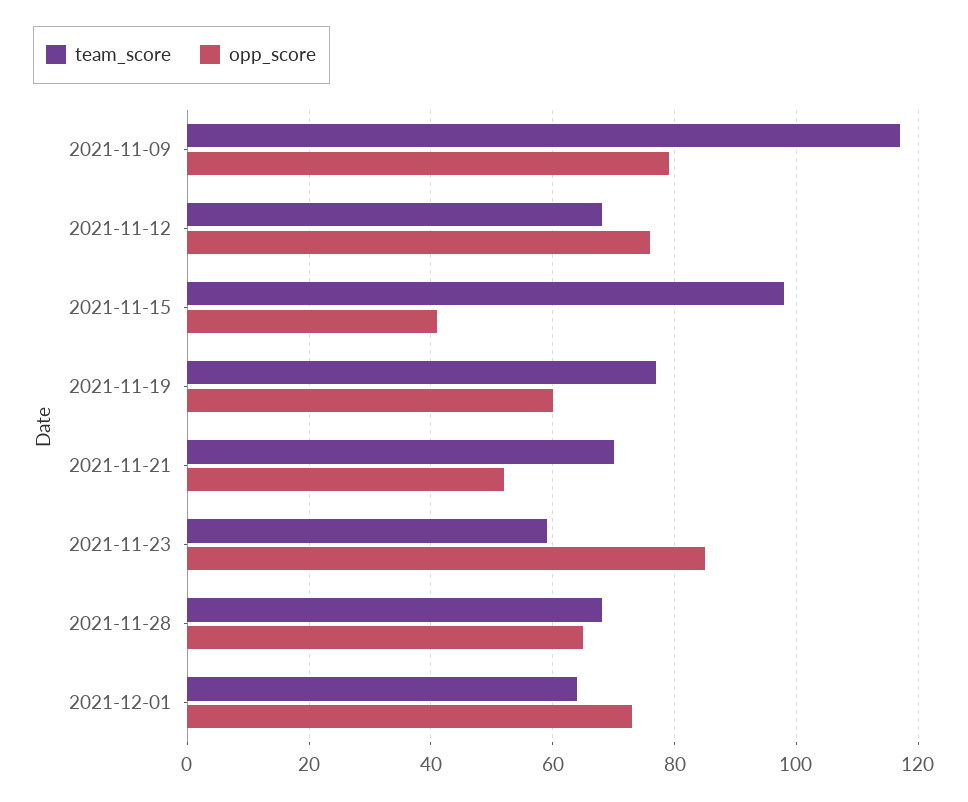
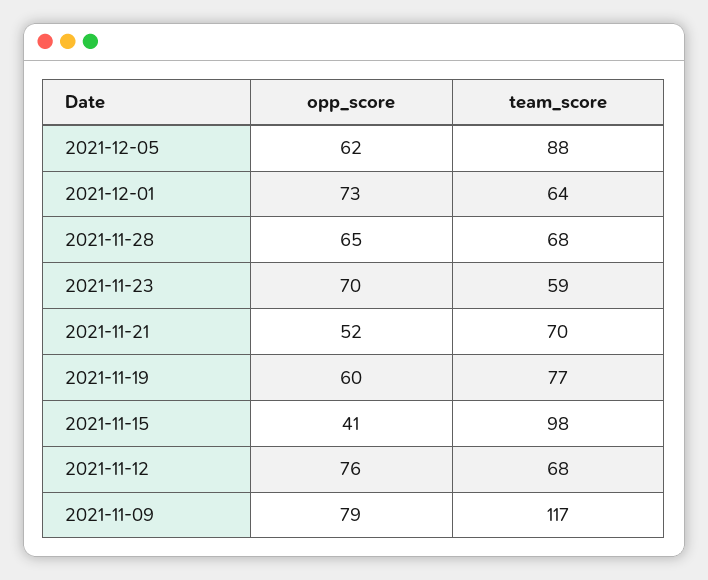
opp_score, 2021-11-23: 85 -> 70
opp_score, 2021-12-05: none -> 62
team_score, 2021-12-05: none -> 88

